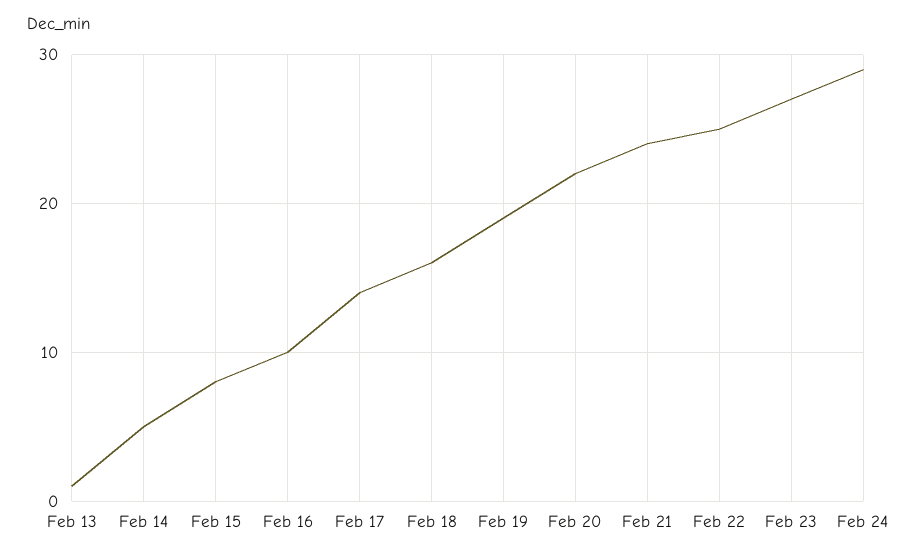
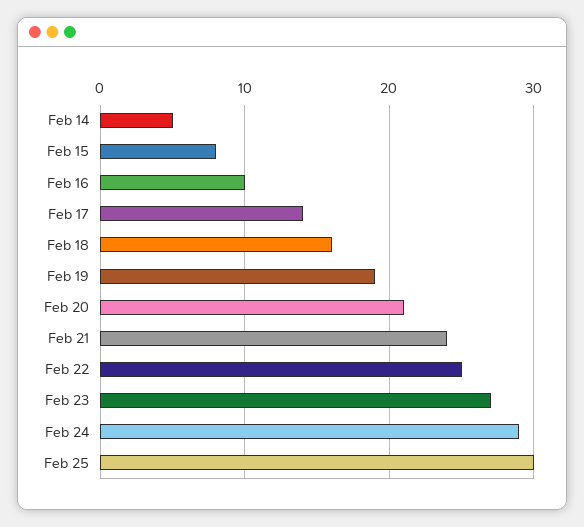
Feb 13: 1 -> none
Feb 20: 22 -> 21
Feb 25: none -> 30

